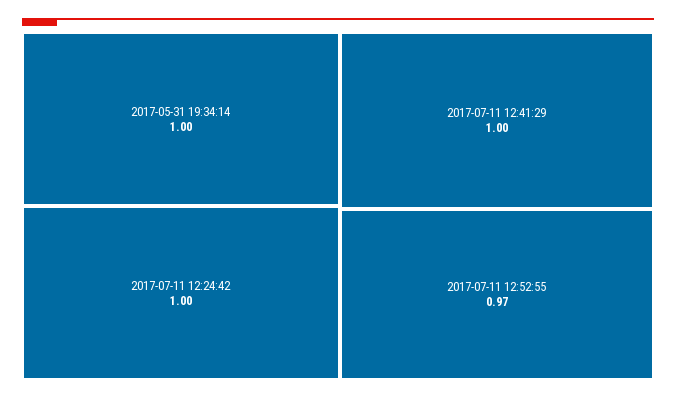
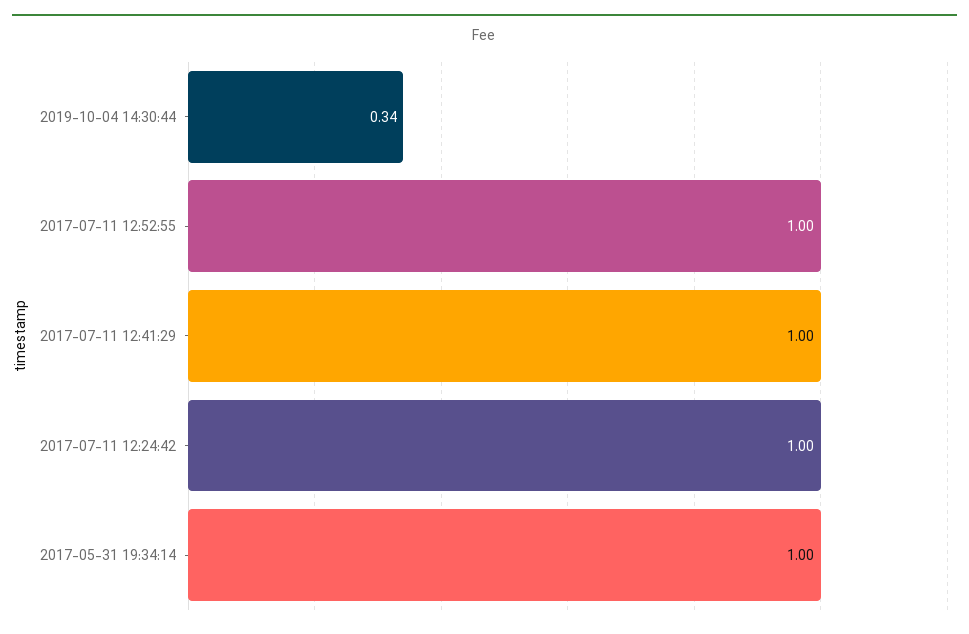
2017-07-11 12:52:55: 0.97 -> 1
2019-10-04 14:30:44: none -> 0.34

